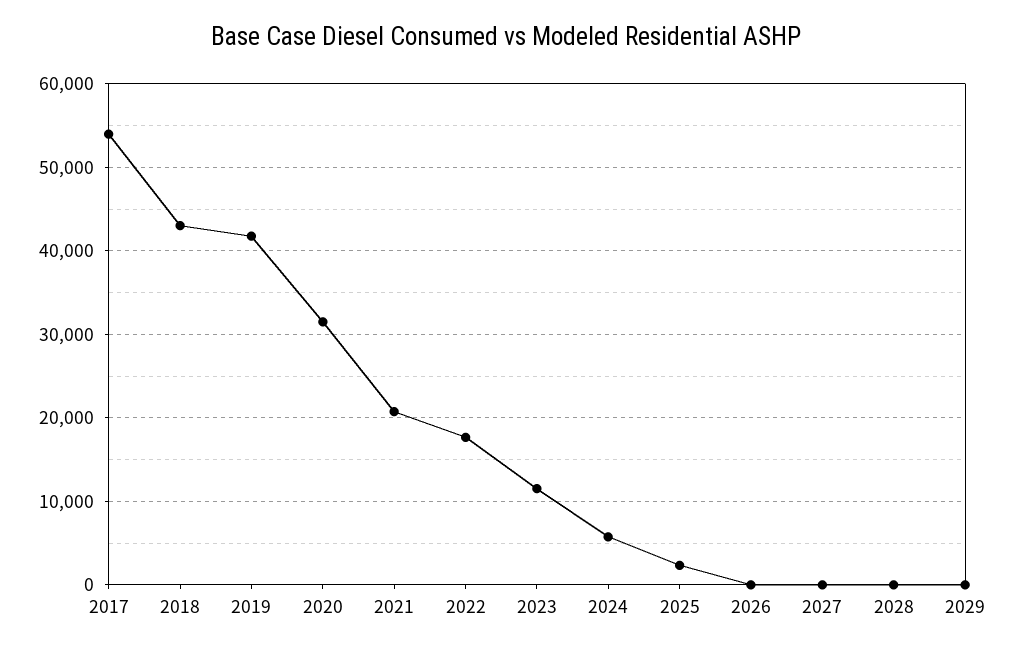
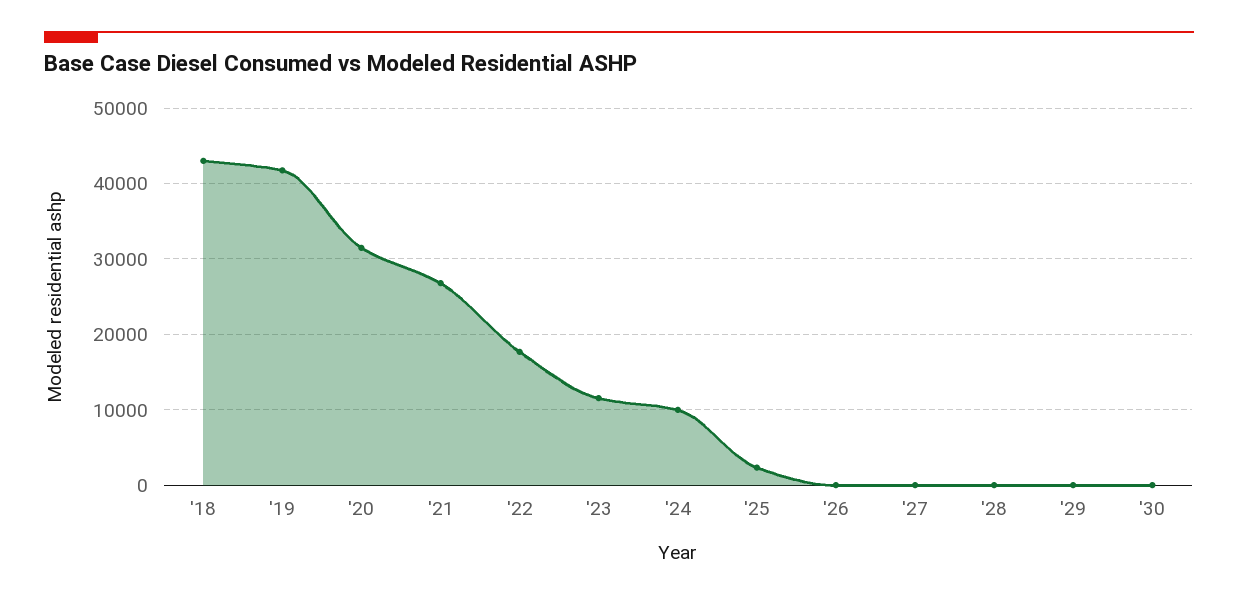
2017: 54000 -> none
2021: 21000 -> 27000
2024: 6000 -> 10000
'30: none -> 0

